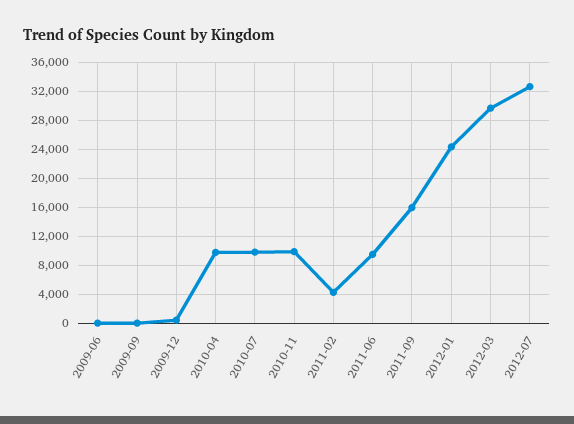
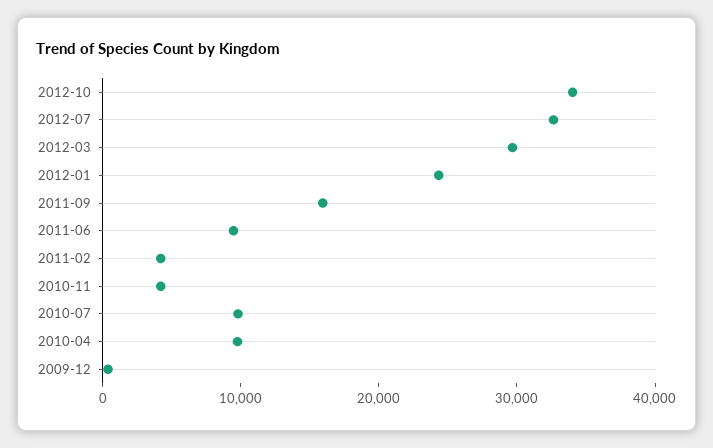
2009-06: 0 -> none
2009-09: 0 -> none
2010-11: 10000 -> 4000
2012-10: none -> 34000

